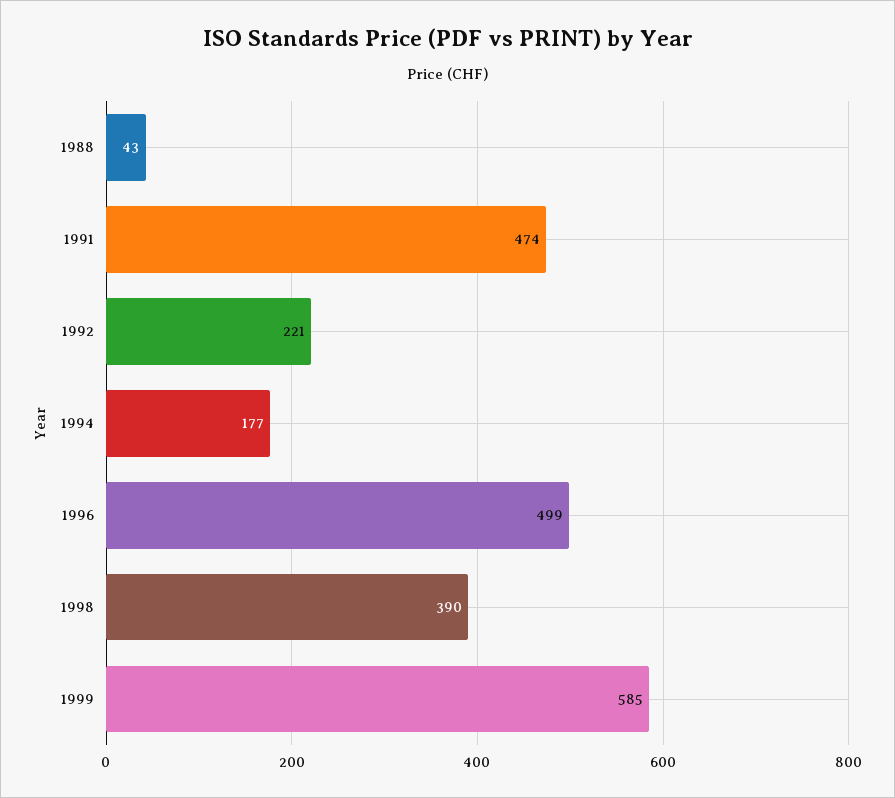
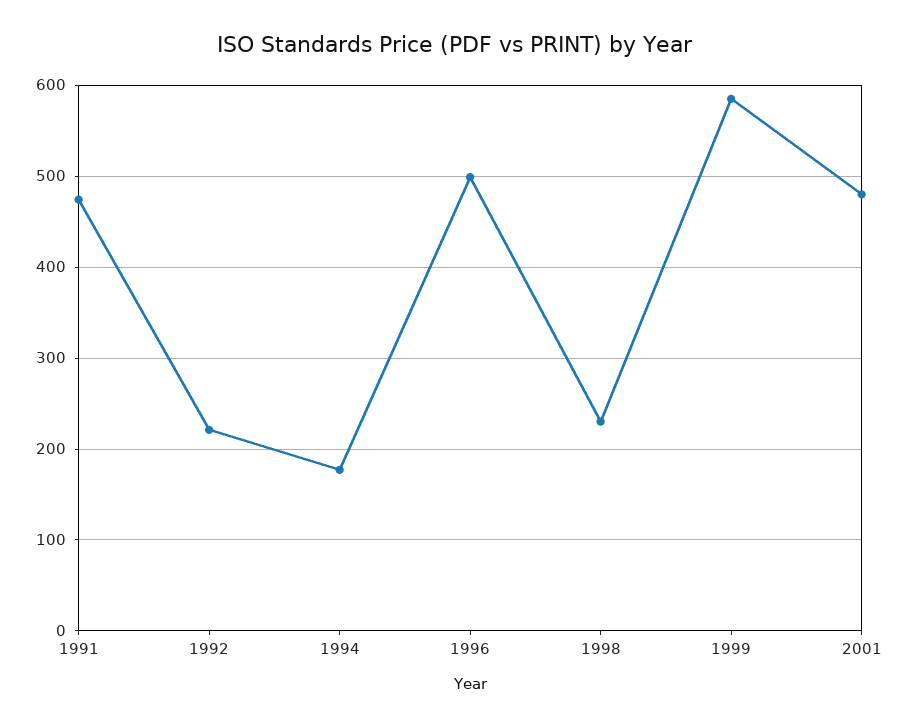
1988: 43 -> none
1998: 390 -> 230
2001: none -> 480

